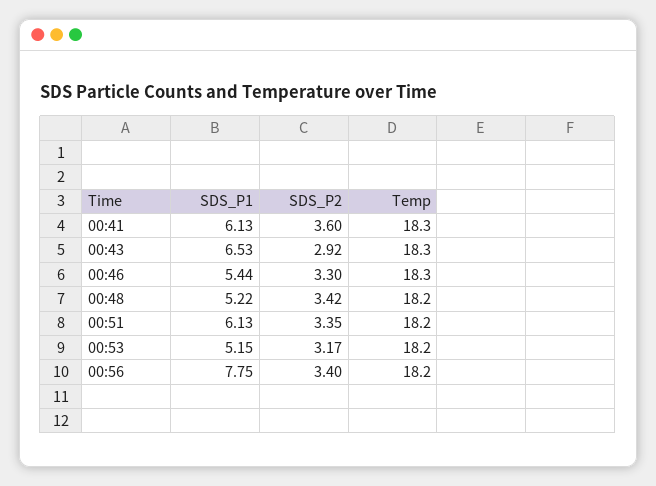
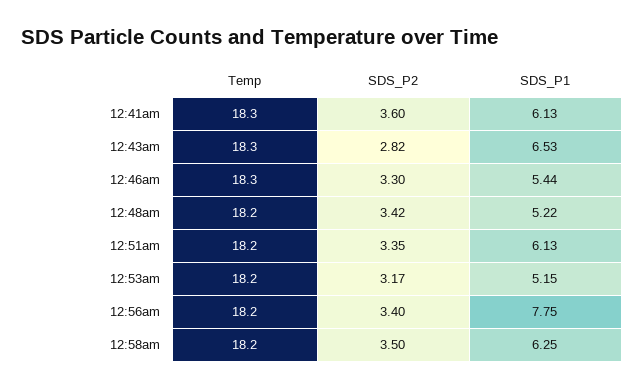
SDS_P2, 00:43: 2.92 -> 2.82
Temp, 12:58am: none -> 18.2
SDS_P2, 12:58am: none -> 3.5
SDS_P1, 12:58am: none -> 6.25

